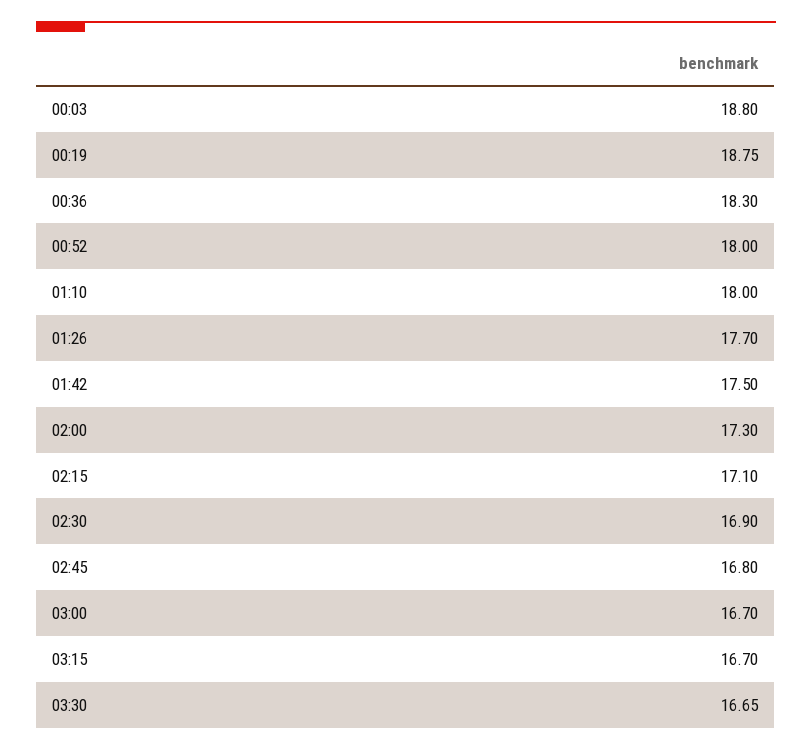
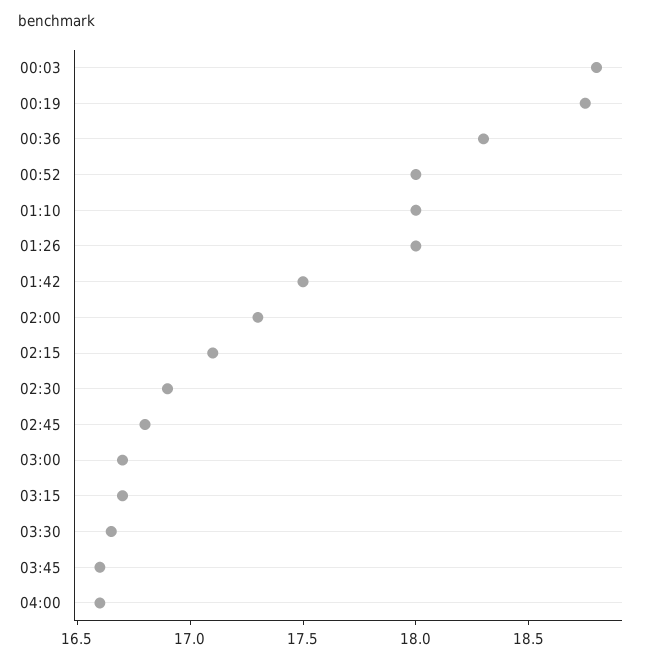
01:26: 17.7 -> 18
03:45: none -> 16.6
04:00: none -> 16.6

